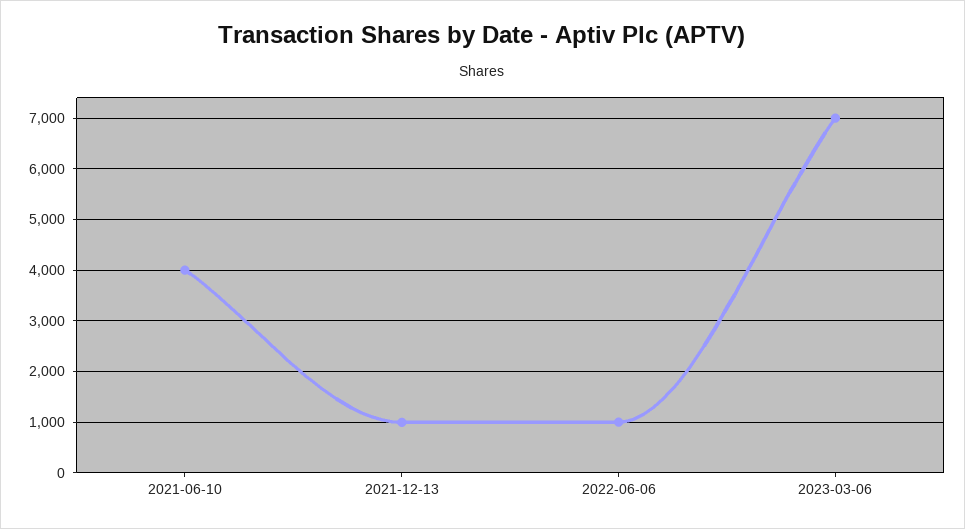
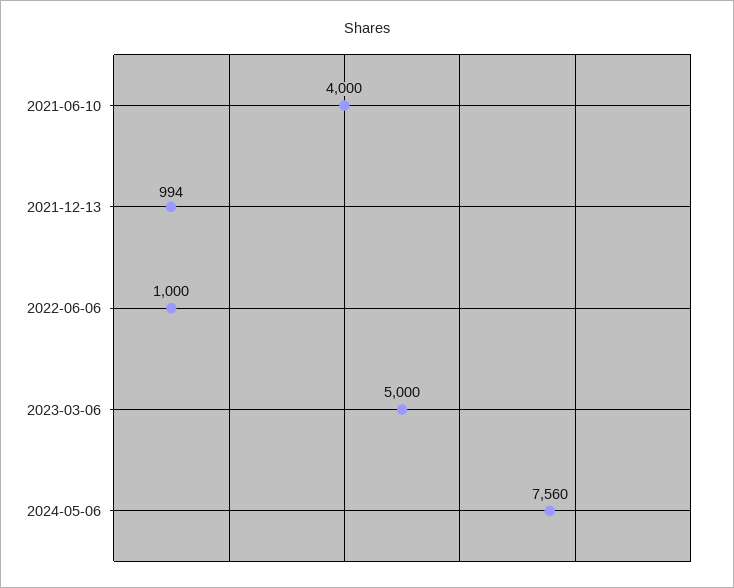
2023-03-06: 7000 -> 5000
2024-05-06: none -> 7560

